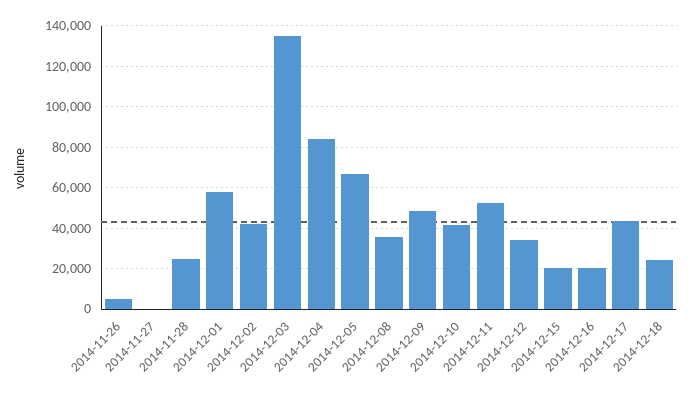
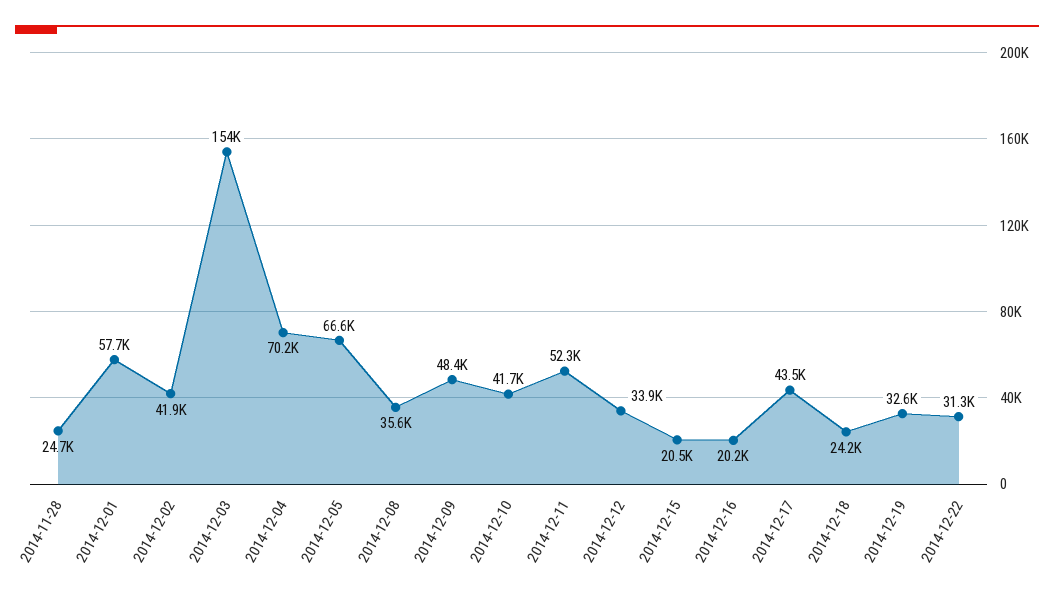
2014-11-26: 5000 -> none
2014-11-27: 0 -> none
2014-12-03: 135000 -> 154000
2014-12-04: 85000 -> 70200
2014-12-19: none -> 32600
2014-12-22: none -> 31300

